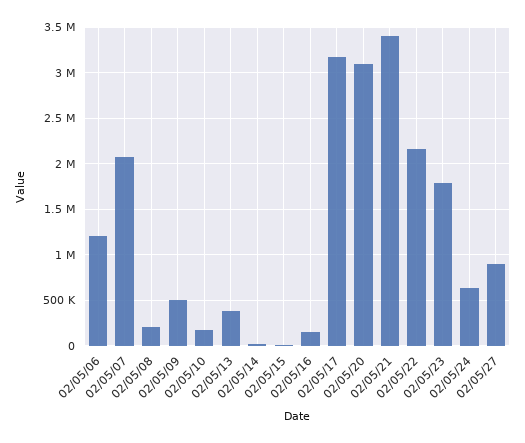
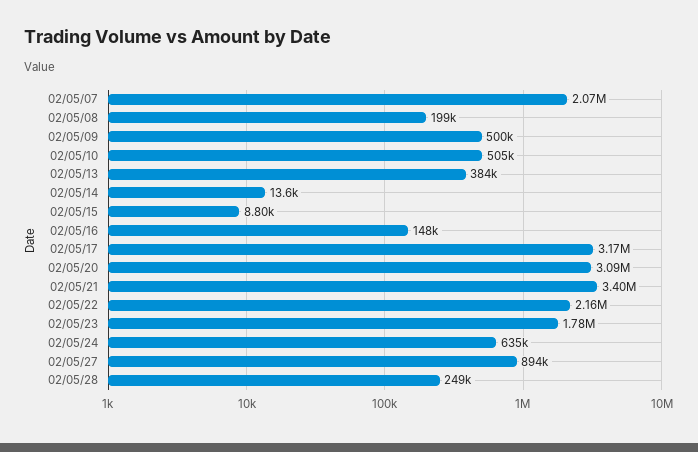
02/05/06: 1200000 -> none
02/05/10: 200000 -> 505000
02/05/28: none -> 249000

